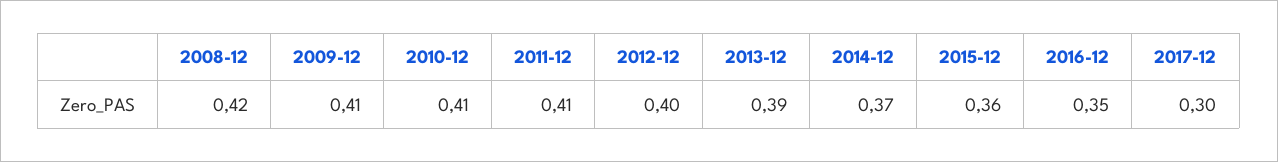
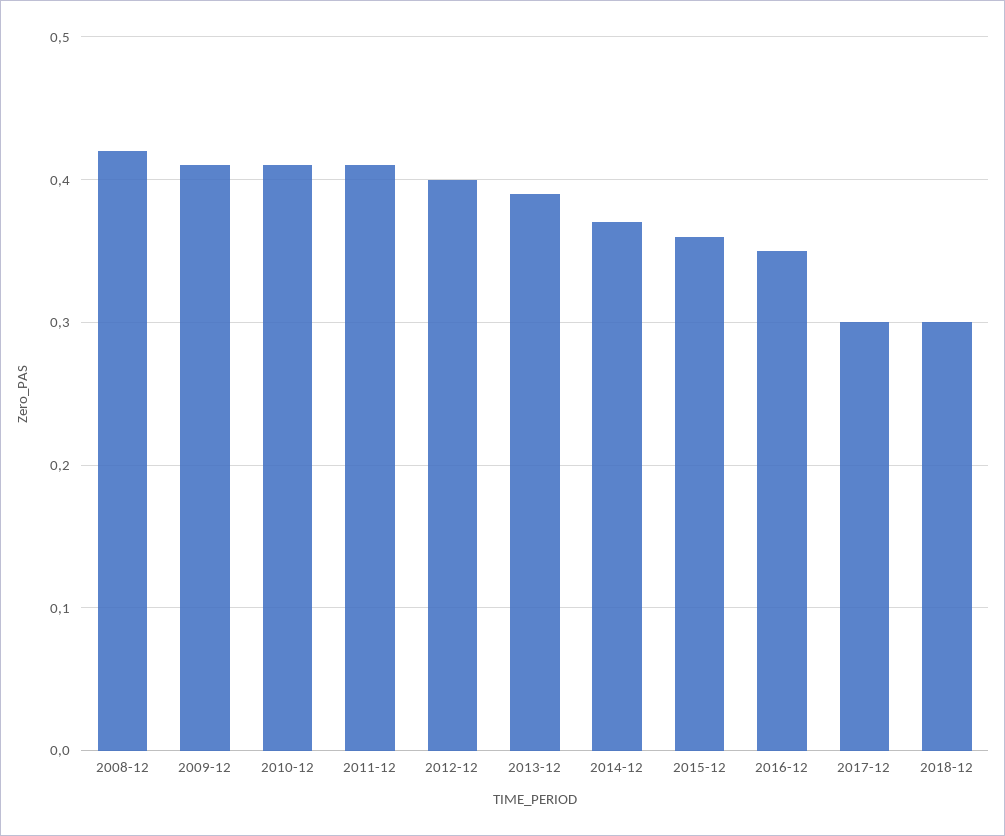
2018-12: none -> 0.3

